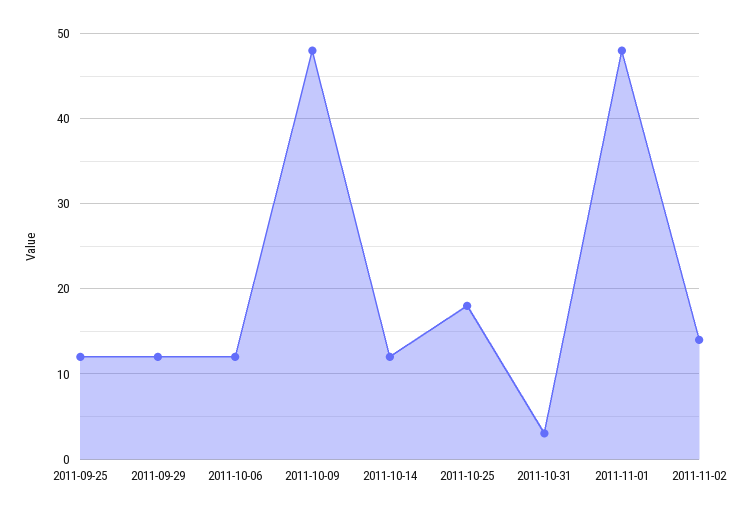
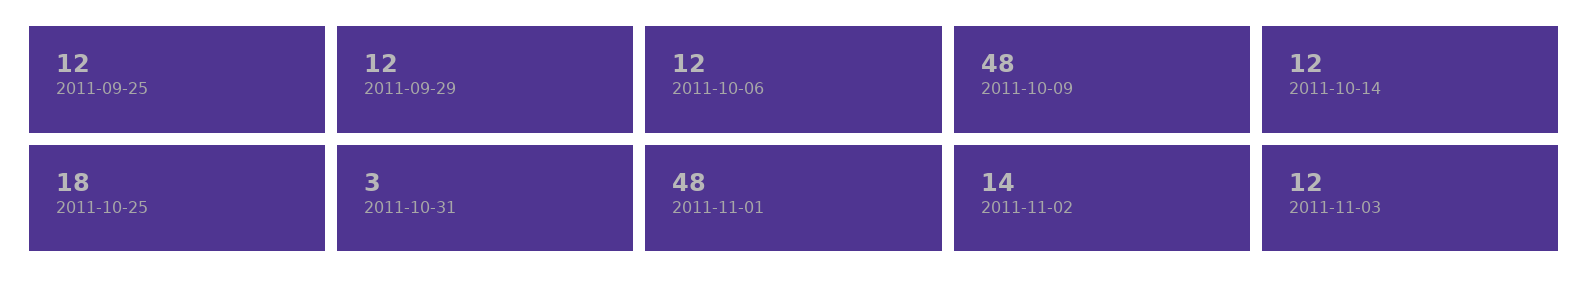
2011-11-03: none -> 12

